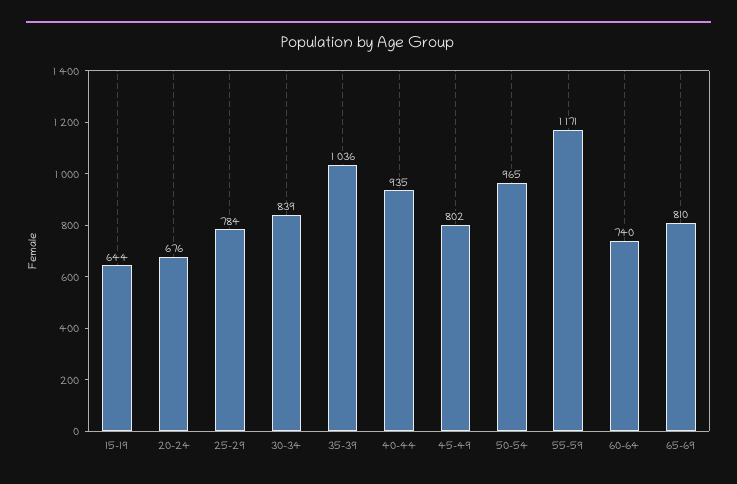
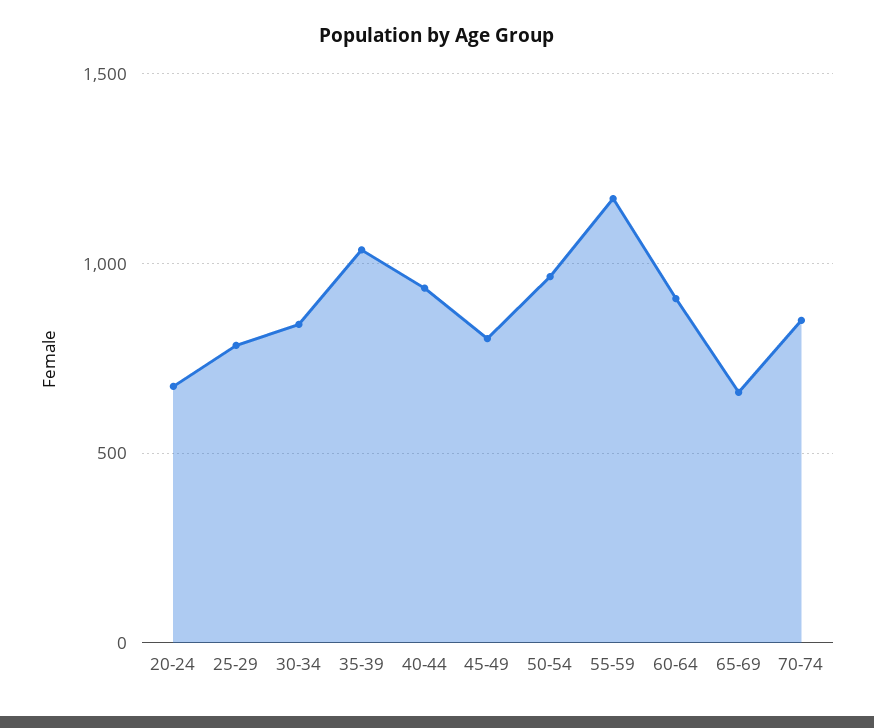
15-19: 644 -> none
60-64: 740 -> 900
65-69: 810 -> 650
70-74: none -> 850

